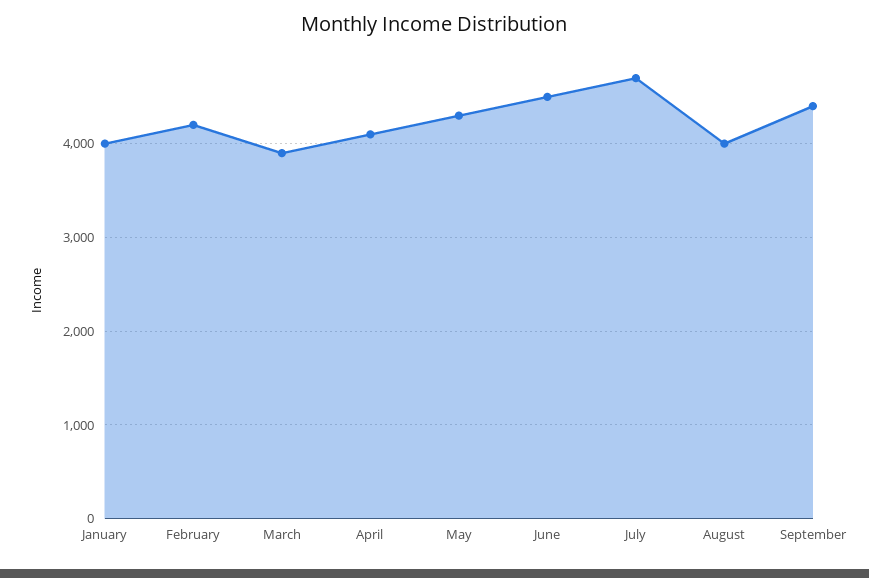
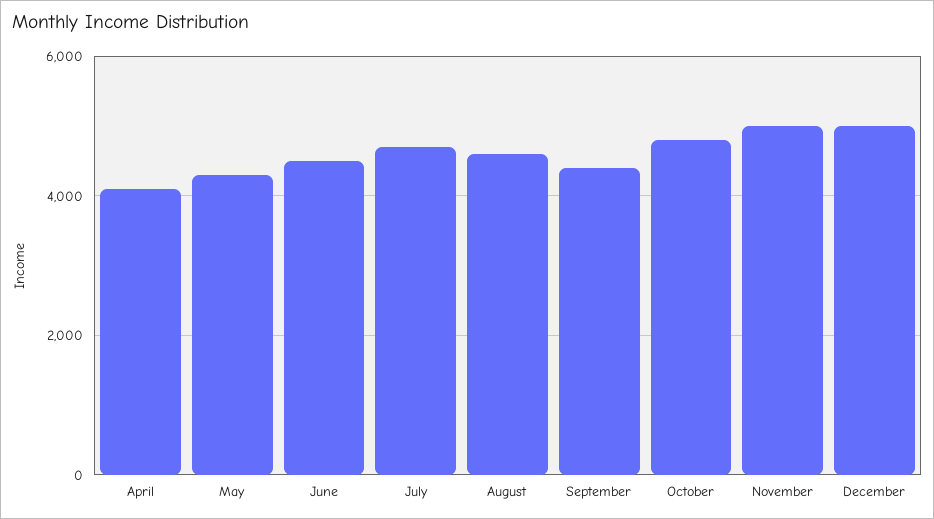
January: 4000 -> none
February: 4200 -> none
March: 3900 -> none
August: 4000 -> 4600
October: none -> 4800
November: none -> 5000
December: none -> 5000

